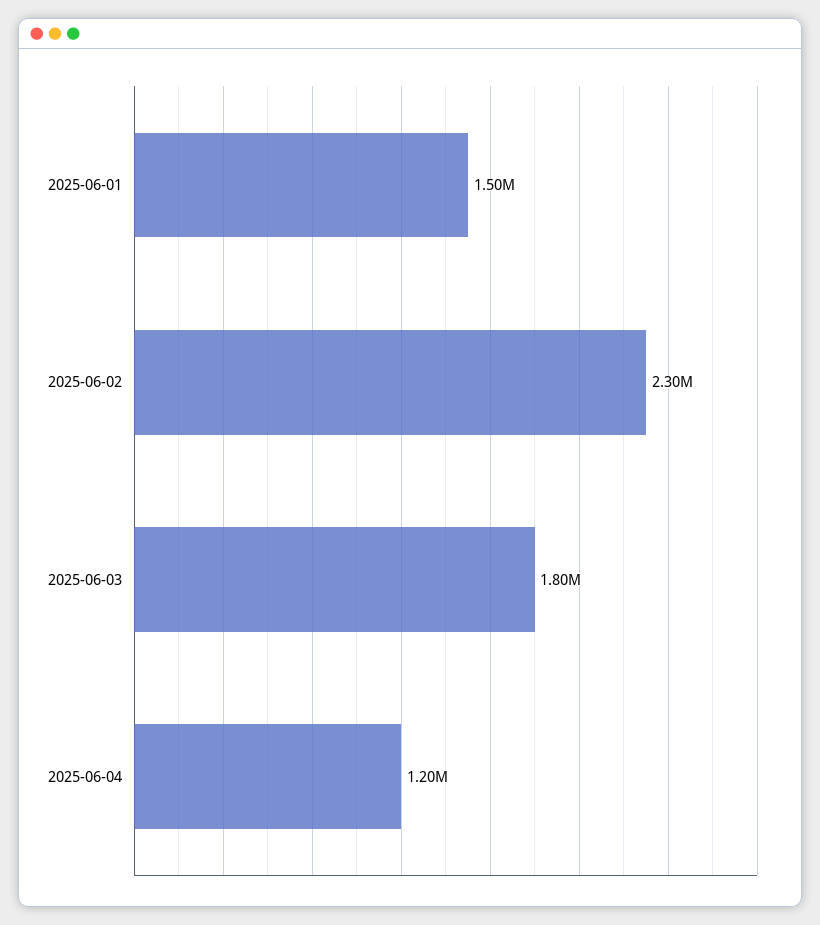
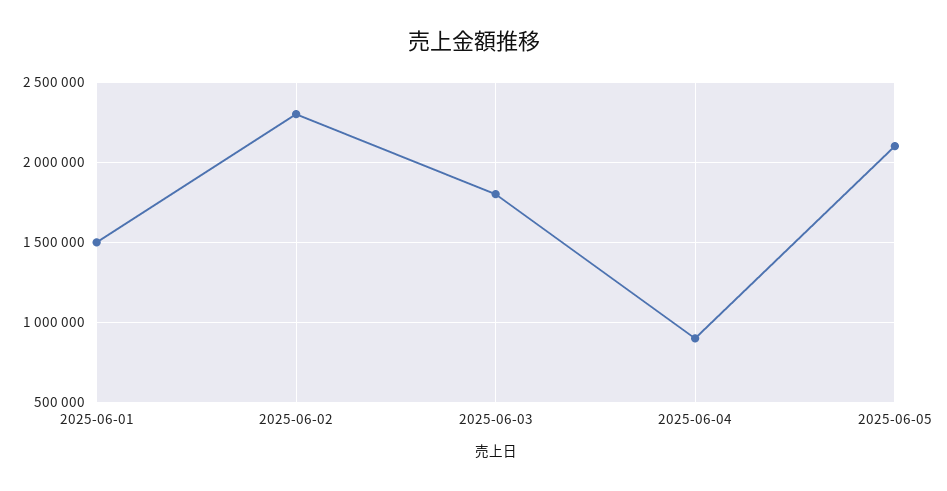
2025-06-04: 1200000 -> 900000
2025-06-05: none -> 2100000

